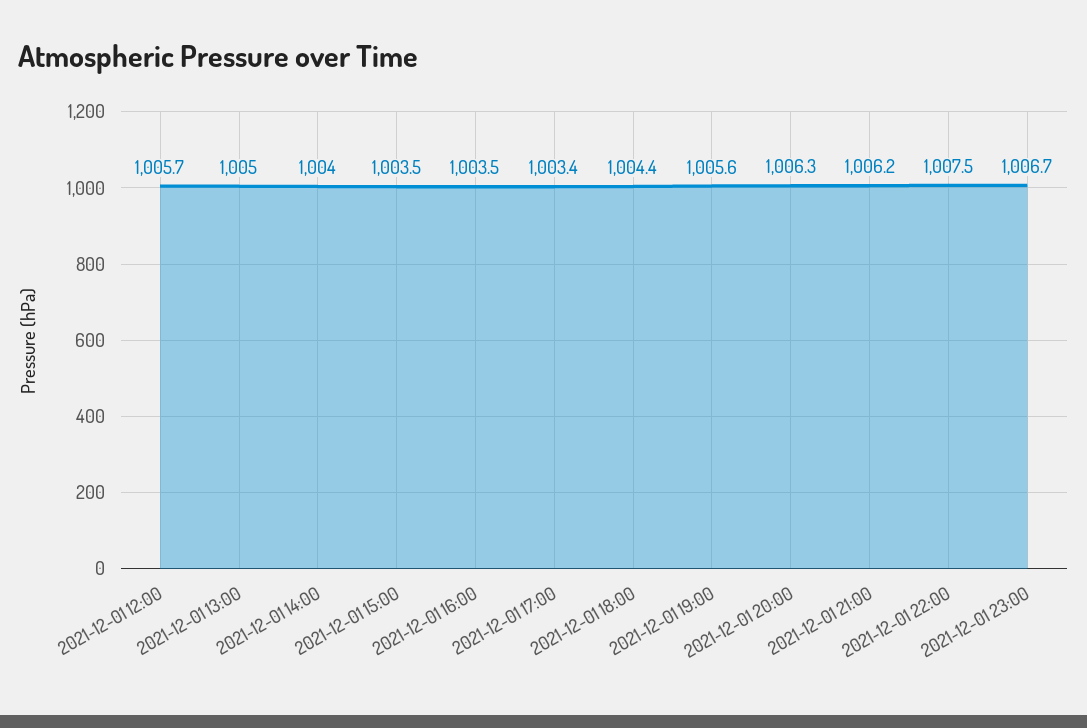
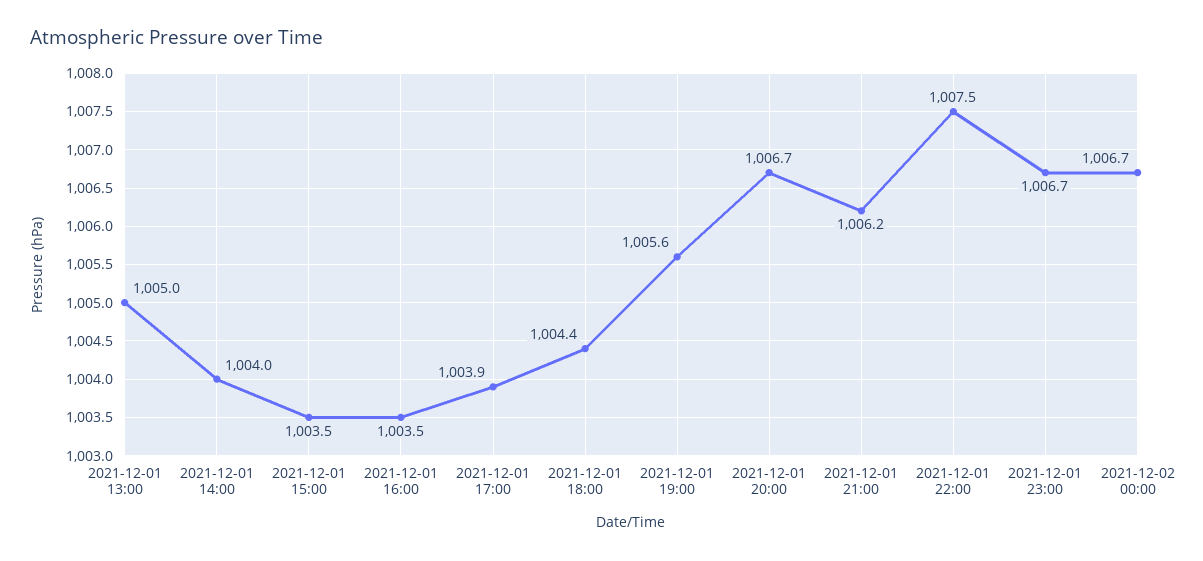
2021-12-01 12:00: 1005.7 -> none
2021-12-01 17:00: 1003.4 -> 1003.9
2021-12-01 20:00: 1006.3 -> 1006.7
2021-12-02 00:00: none -> 1006.7

